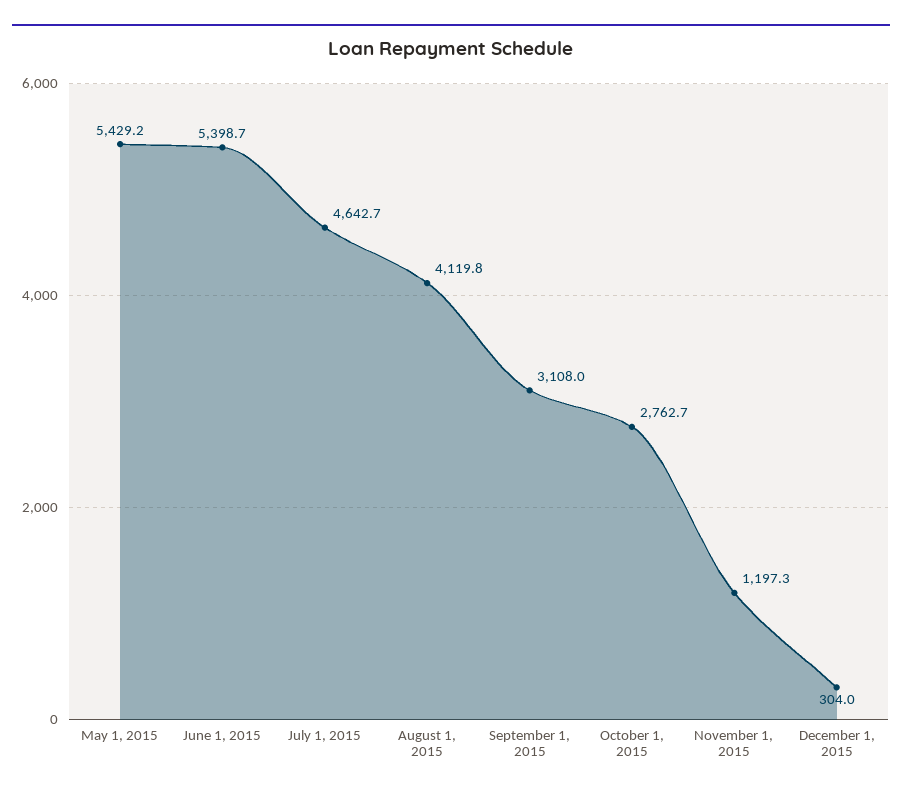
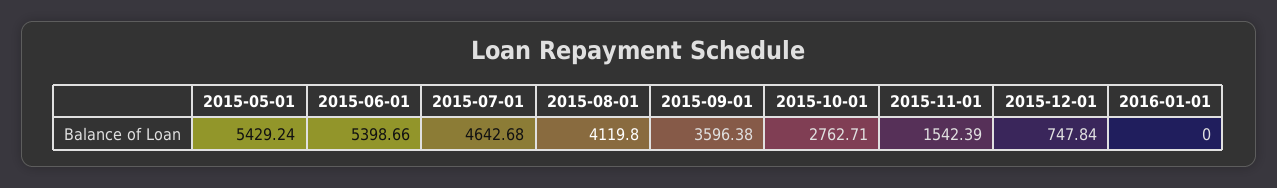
September 1, 2015: 3108 -> 3596.38
November 1, 2015: 1197.3 -> 1542.39
December 1, 2015: 304 -> 747.84
2016-01-01: none -> 0

